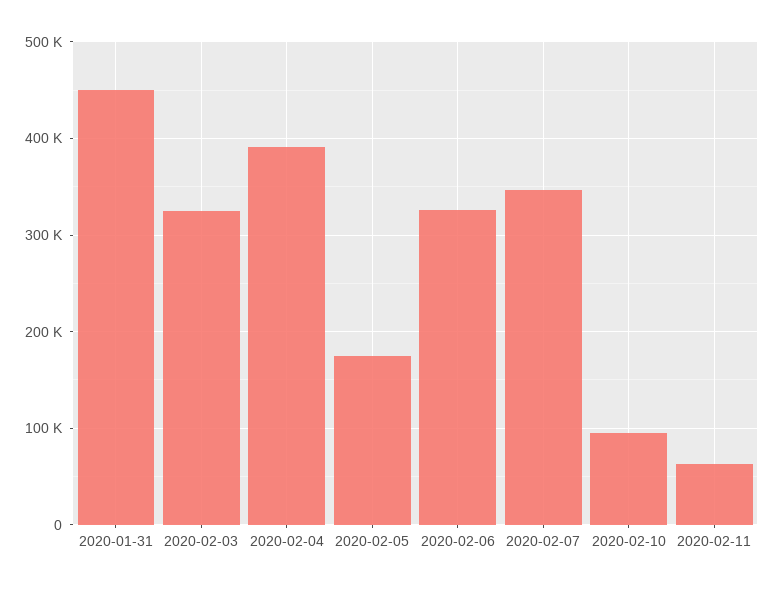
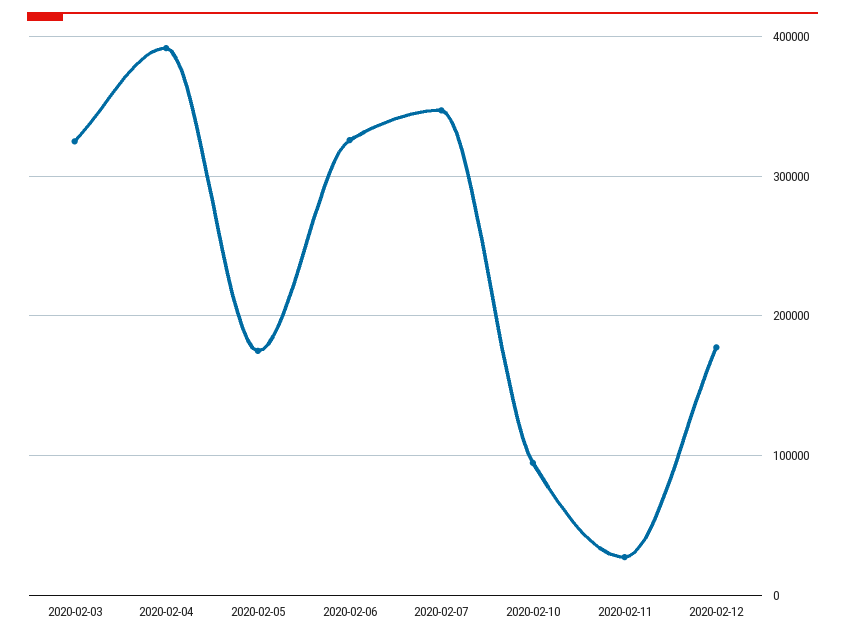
2020-01-31: 450000 -> none
2020-02-11: 60000 -> 30000
2020-02-12: none -> 180000

